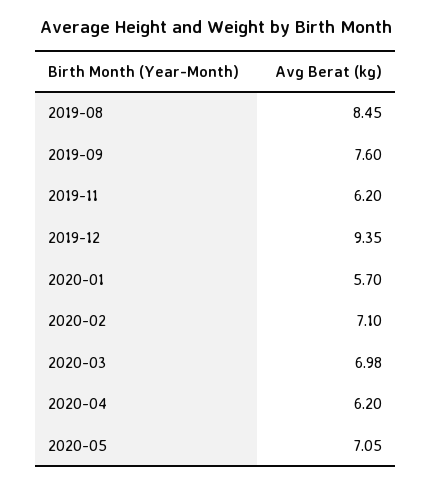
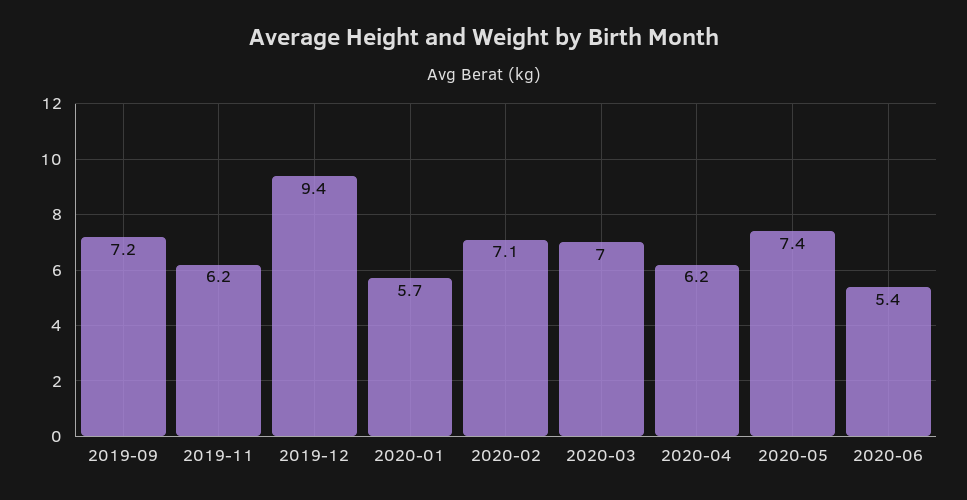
2019-08: 8.45 -> none
2019-09: 7.6 -> 7.2
2020-05: 7.05 -> 7.4
2020-06: none -> 5.4

